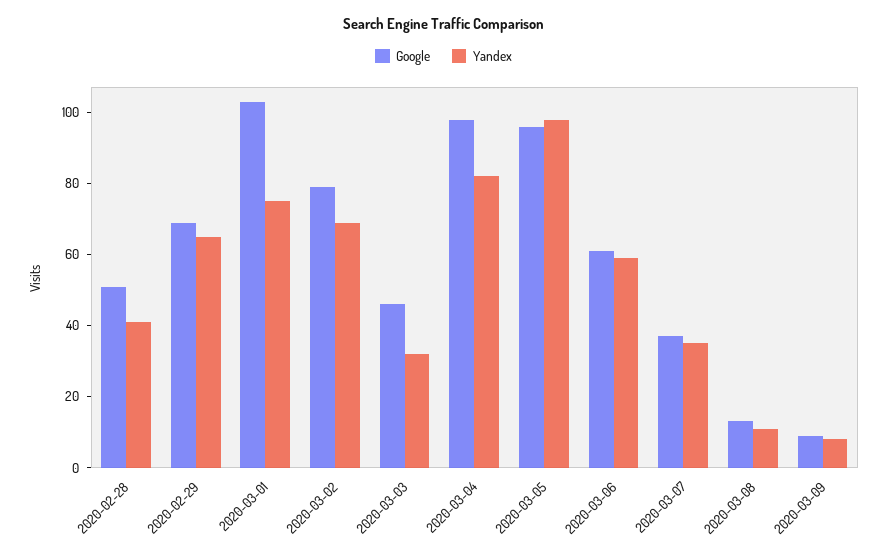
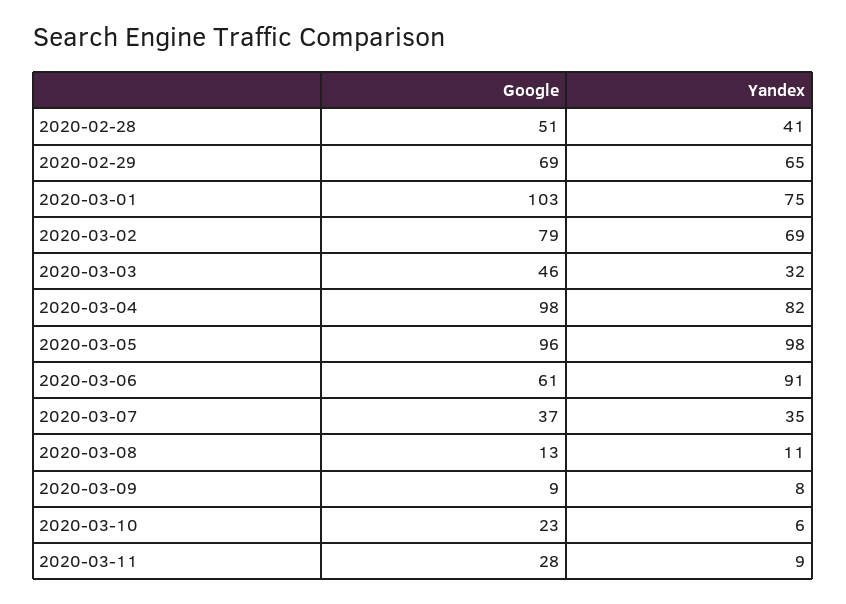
Yandex, 2020-03-06: 60 -> 91
Google, 2020-03-10: none -> 23
Yandex, 2020-03-10: none -> 6
Google, 2020-03-11: none -> 28
Yandex, 2020-03-11: none -> 9

